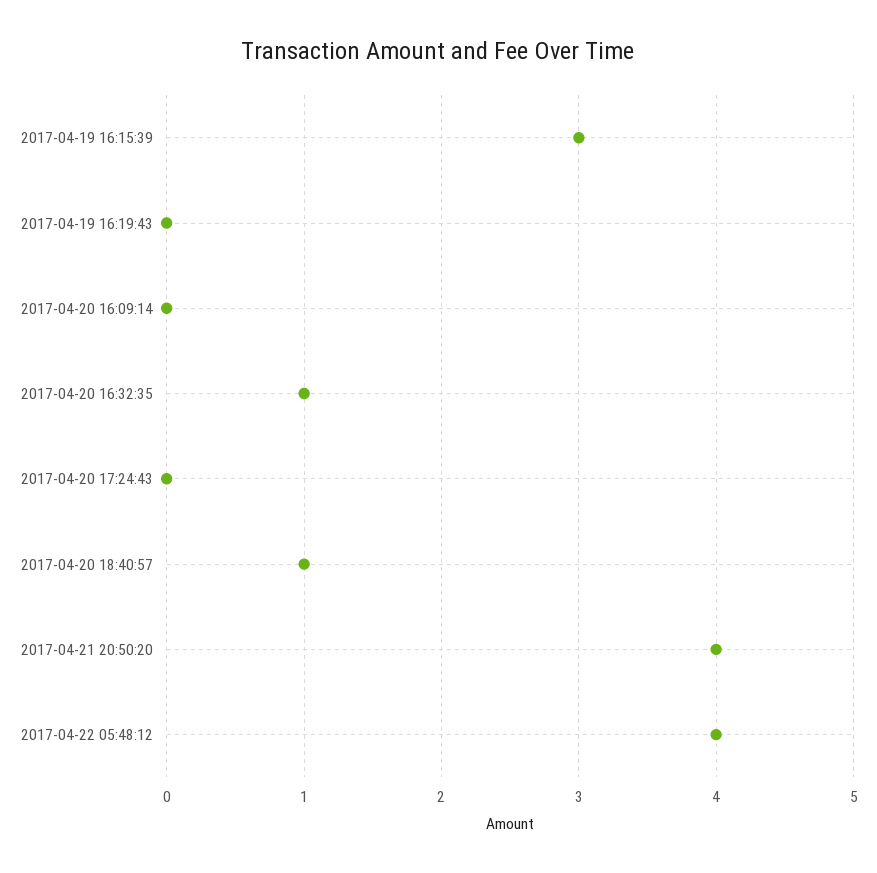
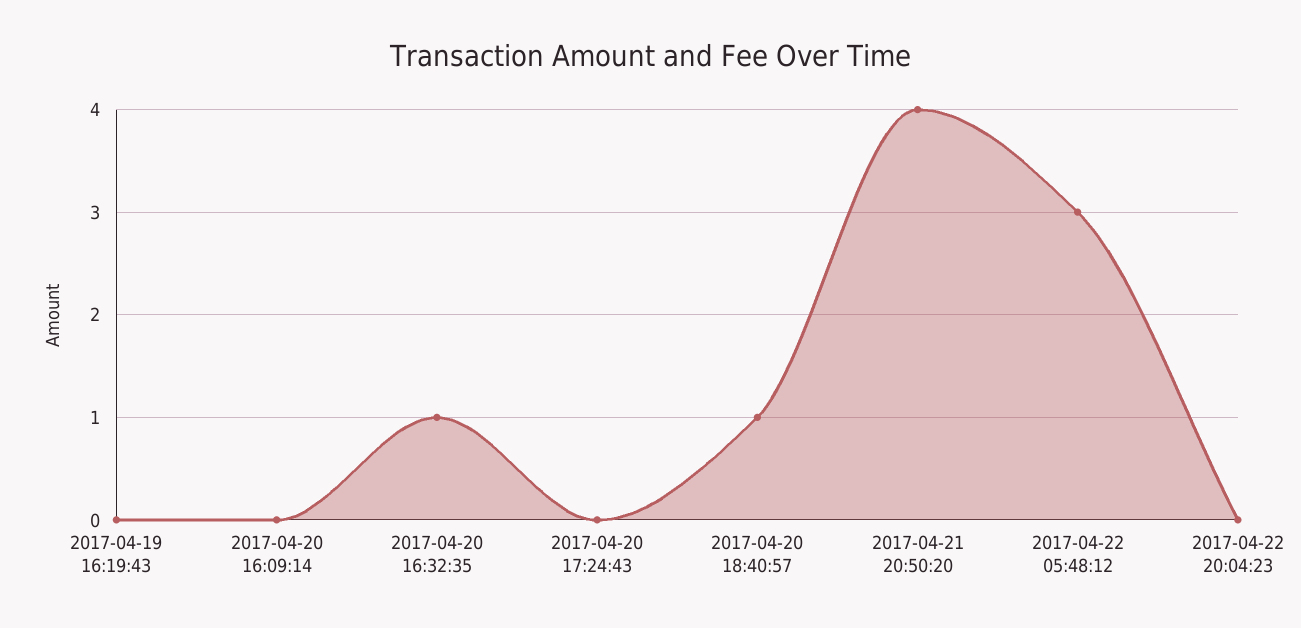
2017-04-19 16:15:39: 3 -> none
2017-04-22 05:48:12: 4 -> 3
2017-04-22 20:04:23: none -> 0

